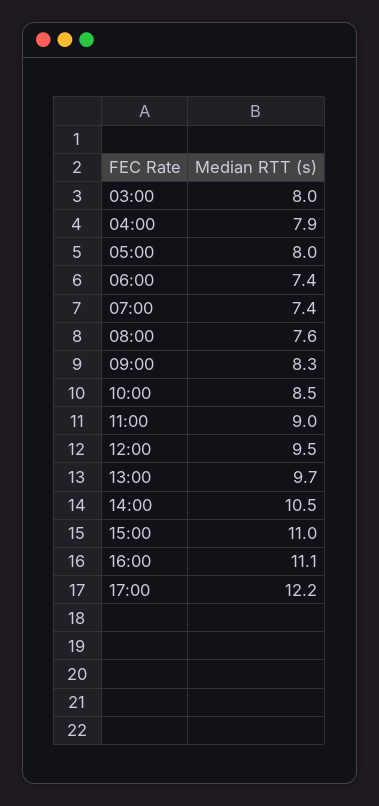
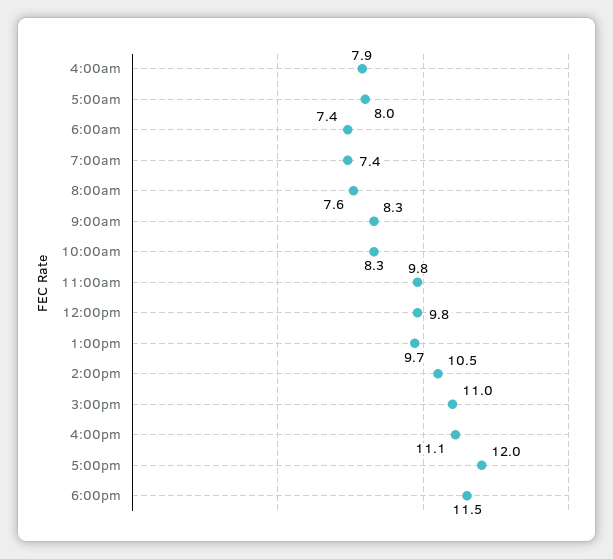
03:00: 8 -> none
10:00: 8.5 -> 8.3
11:00: 9 -> 9.8
12:00: 9.5 -> 9.8
17:00: 12.2 -> 12
6:00pm: none -> 11.5

